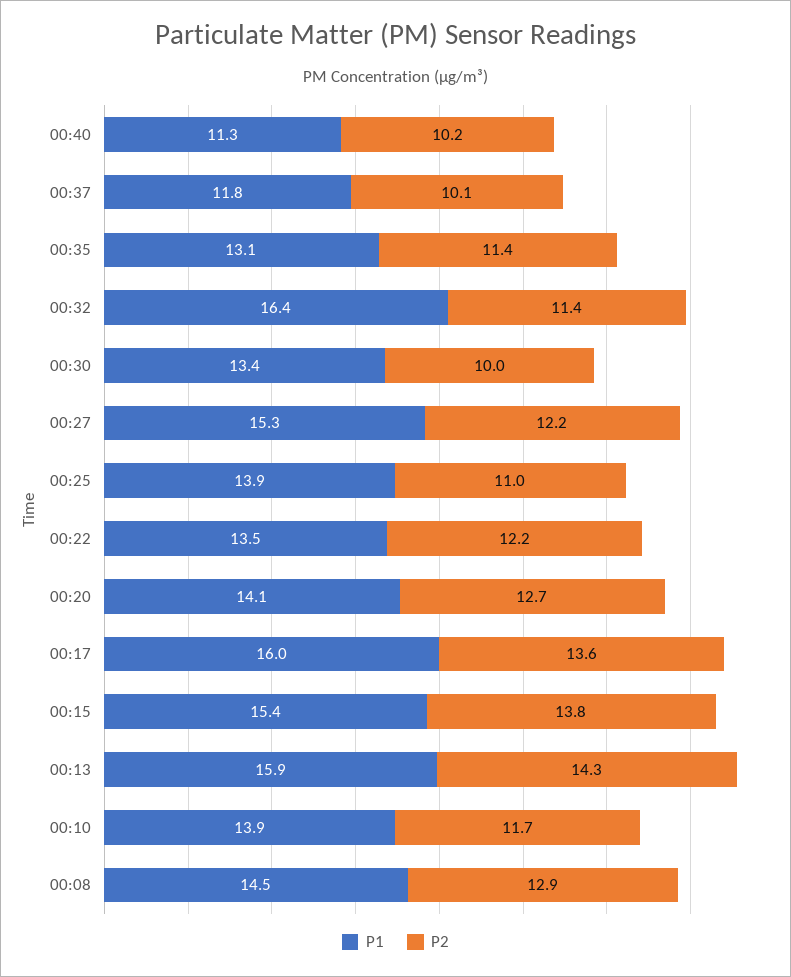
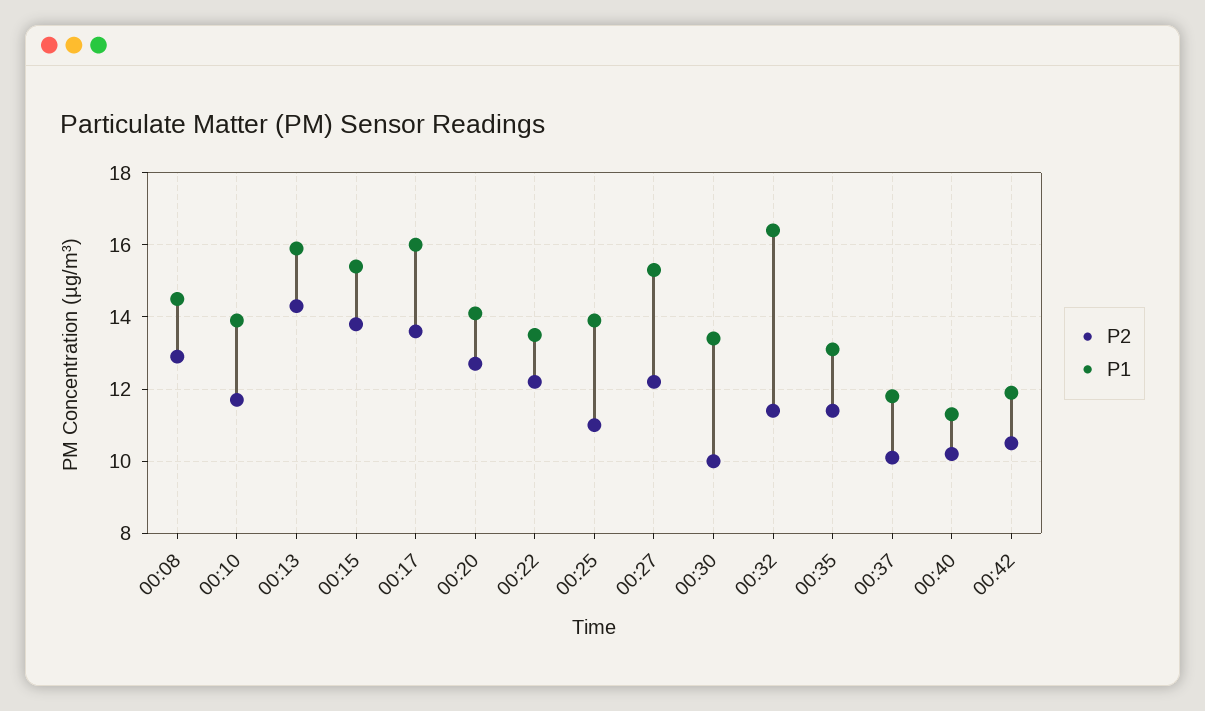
P2, 00:42: none -> 10.5
P1, 00:42: none -> 12

